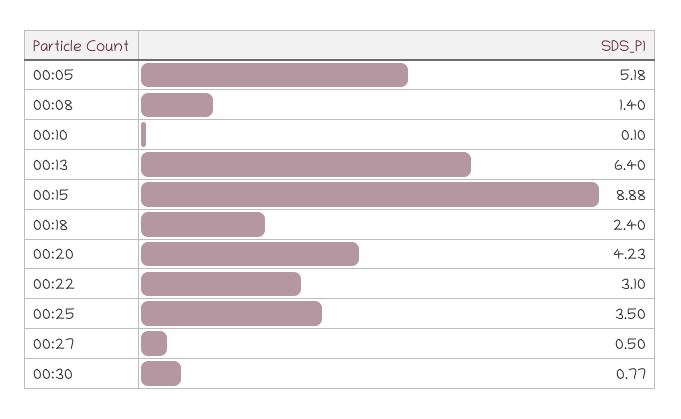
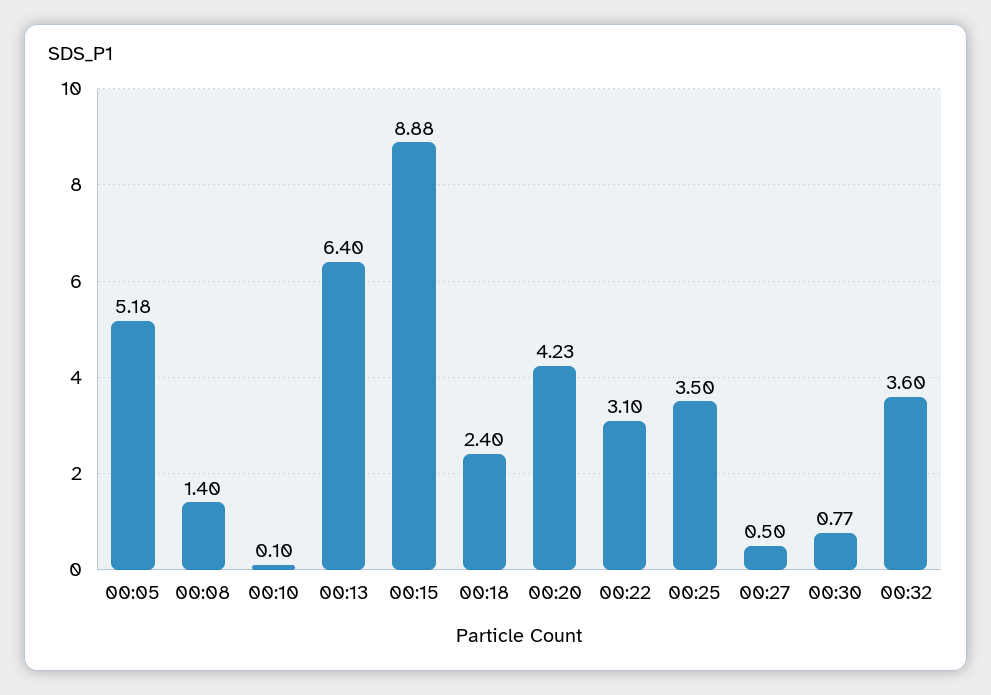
00:32: none -> 3.6

